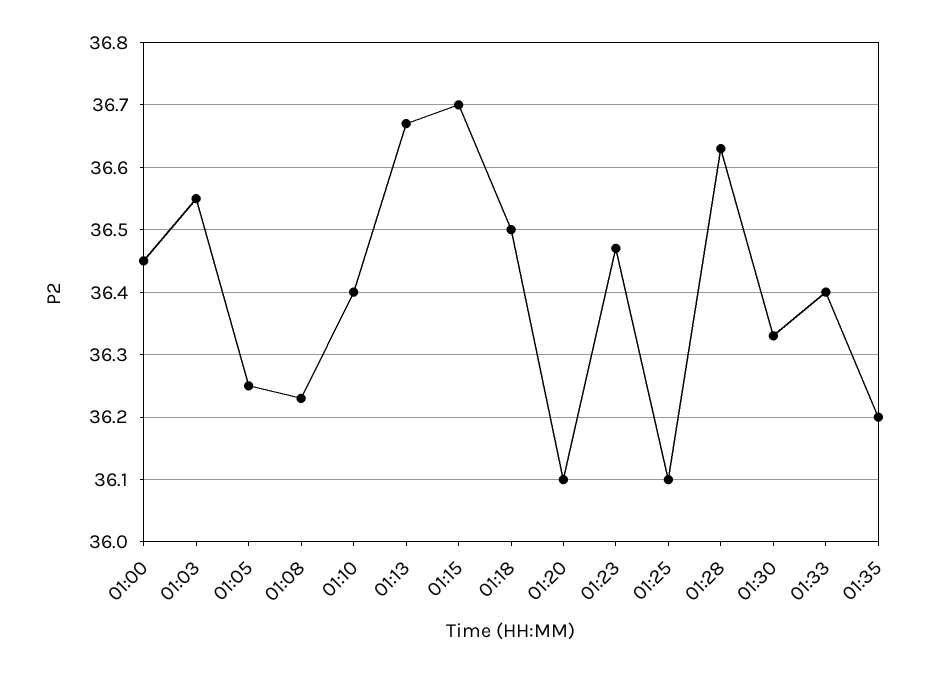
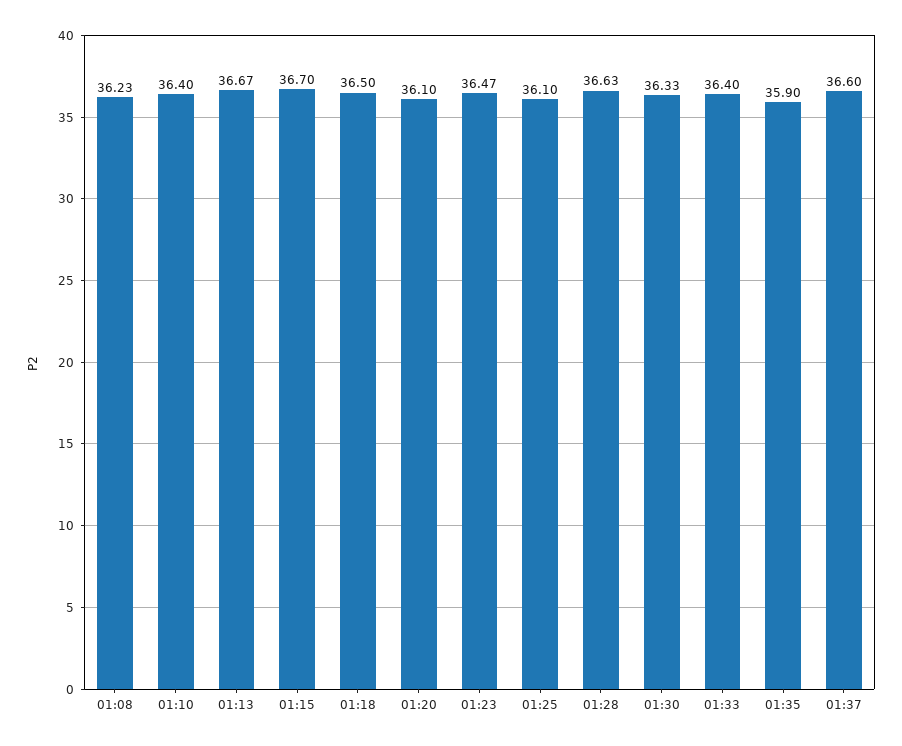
01:00: 36.45 -> none
01:03: 36.55 -> none
01:05: 36.25 -> none
01:35: 36.2 -> 35.9
01:37: none -> 36.6

